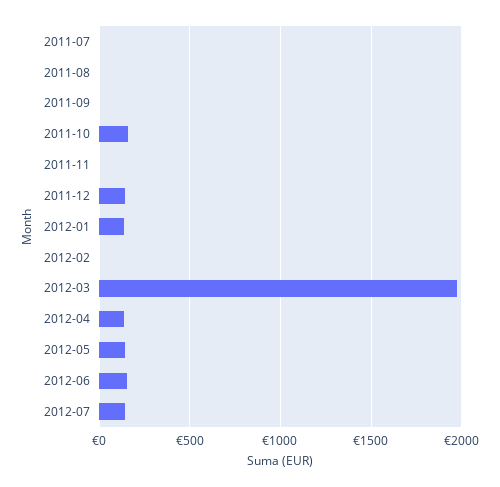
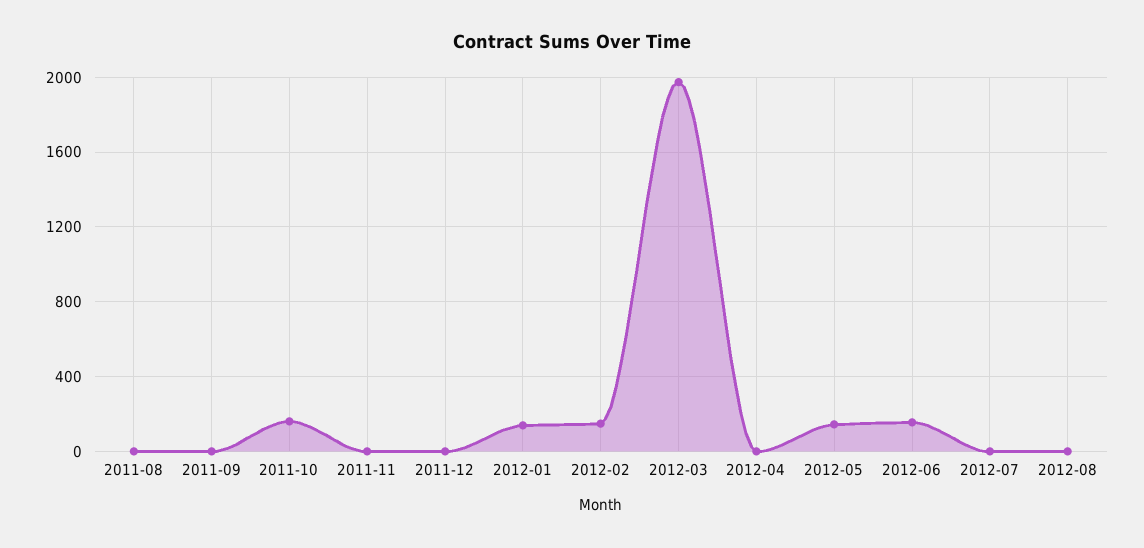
2011-07: 0 -> none
2011-12: 150 -> 0
2012-02: 0 -> 150
2012-04: 150 -> 0
2012-07: 150 -> 0
2012-08: none -> 0

